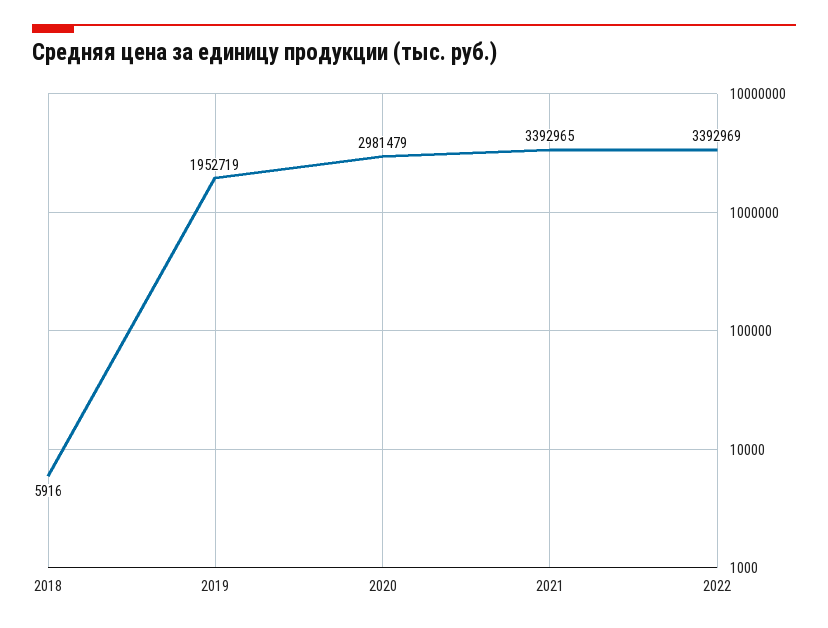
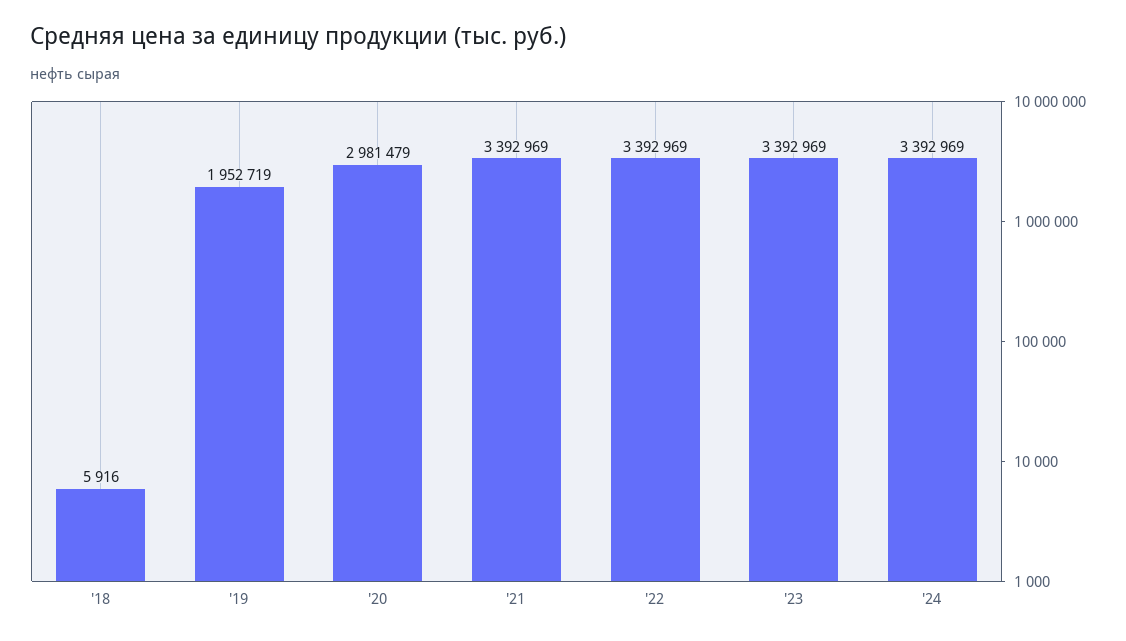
2021: 3392965 -> 3392969
'23: none -> 3392969
'24: none -> 3392969

